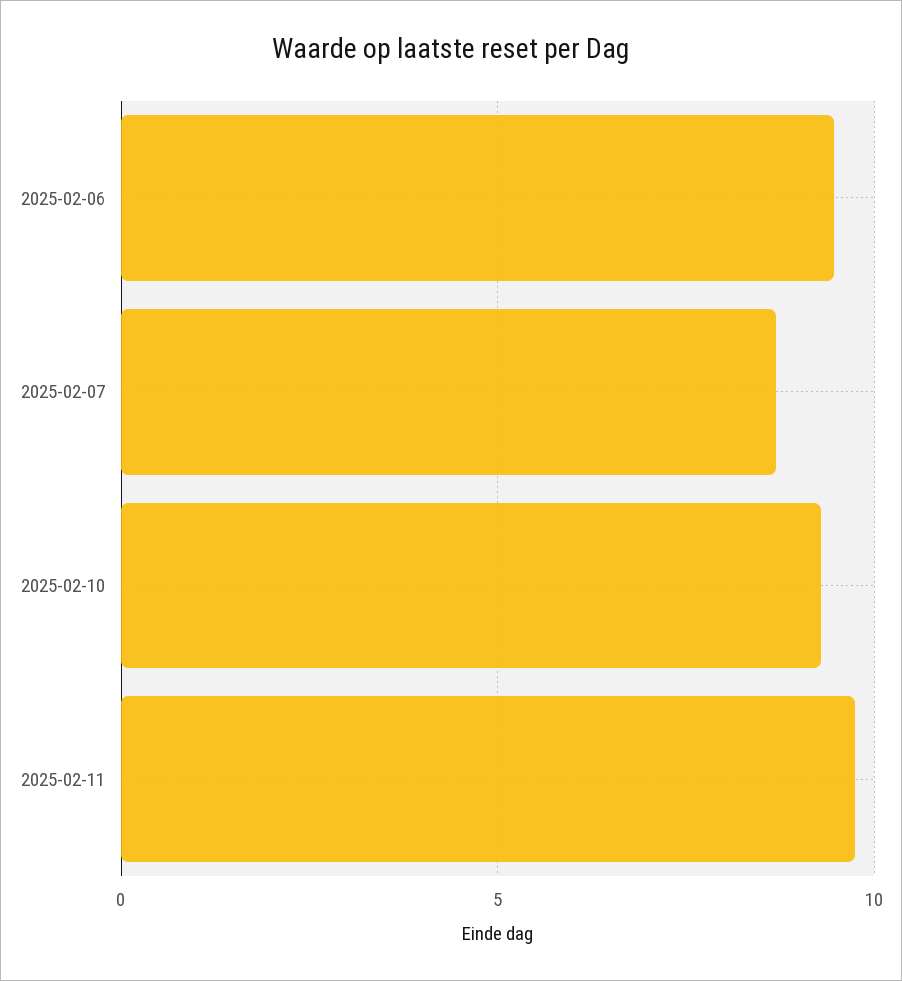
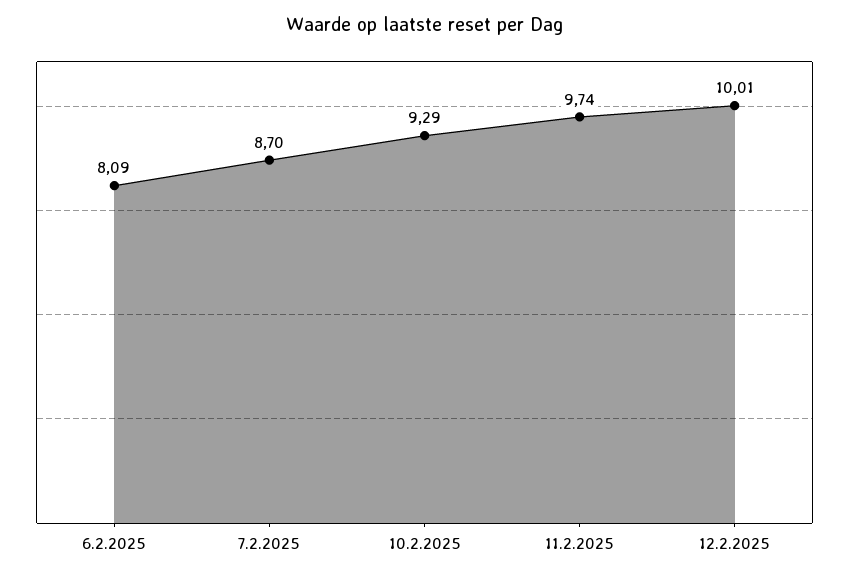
2025-02-06: 9.5 -> 8.09
12.2.2025: none -> 10.01

